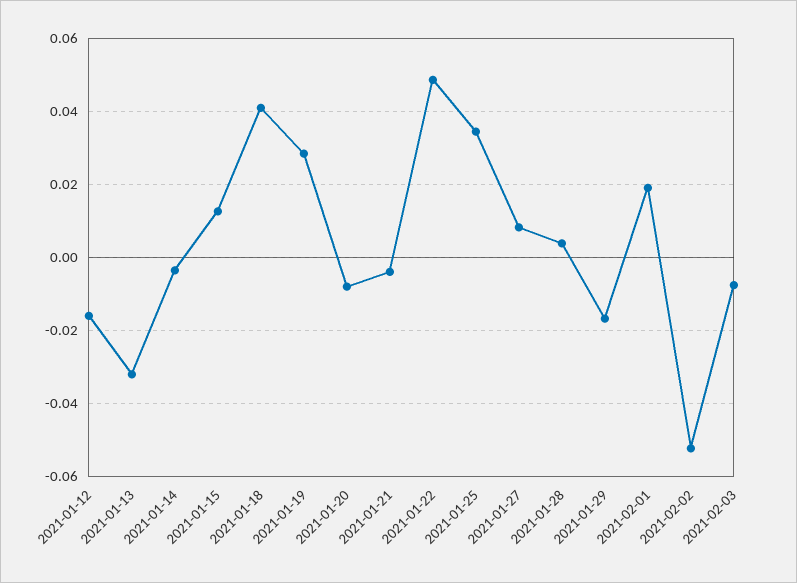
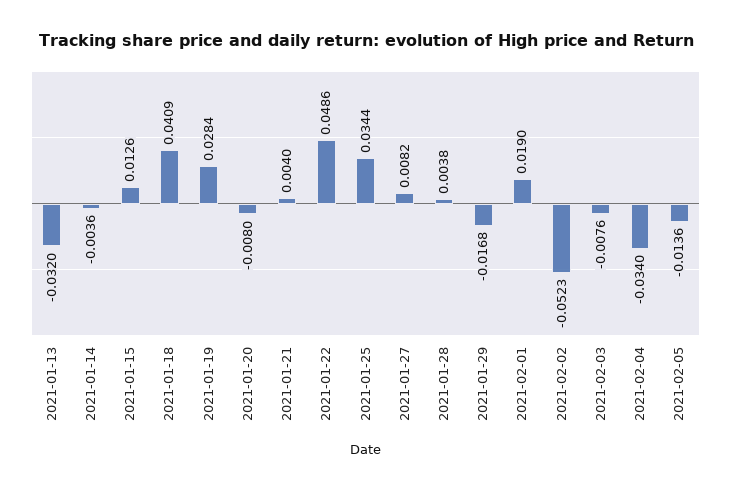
2021-01-12: -0.016 -> none
2021-01-21: -0.004 -> 0.004
2021-02-04: none -> -0.034
2021-02-05: none -> -0.0136

